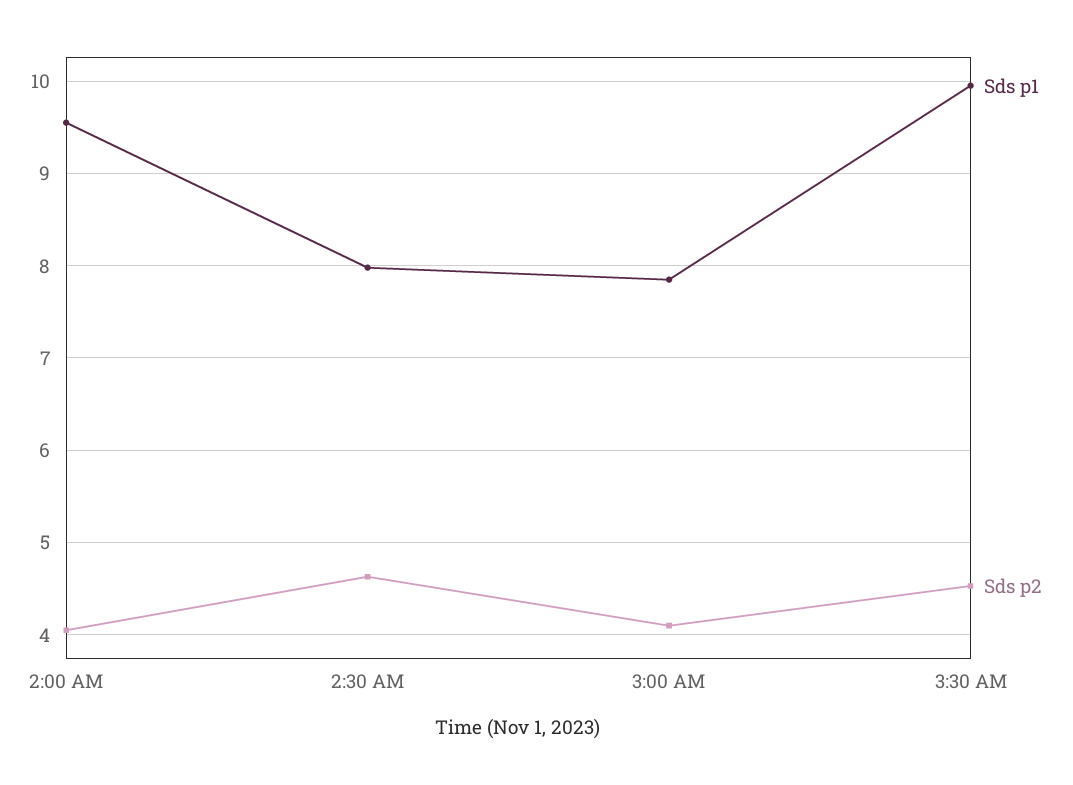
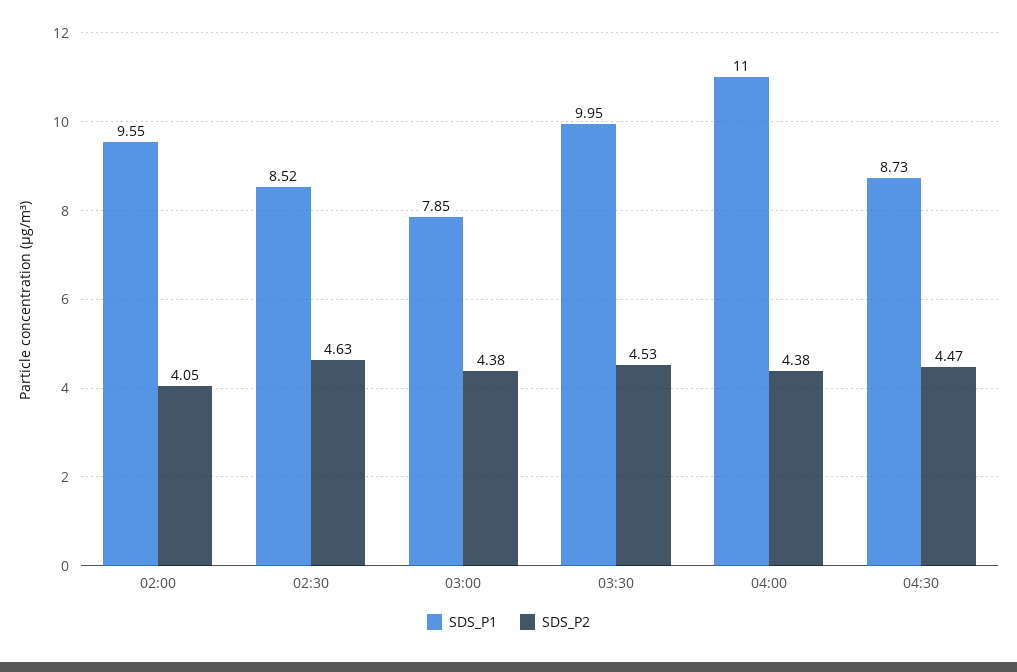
Sds p1, 2:30 AM: 8 -> 8.52
Sds p2, 3:00 AM: 4.1 -> 4.38
Sds p1, 04:00: none -> 11
Sds p2, 04:00: none -> 4.38
Sds p1, 04:30: none -> 8.73
Sds p2, 04:30: none -> 4.47

